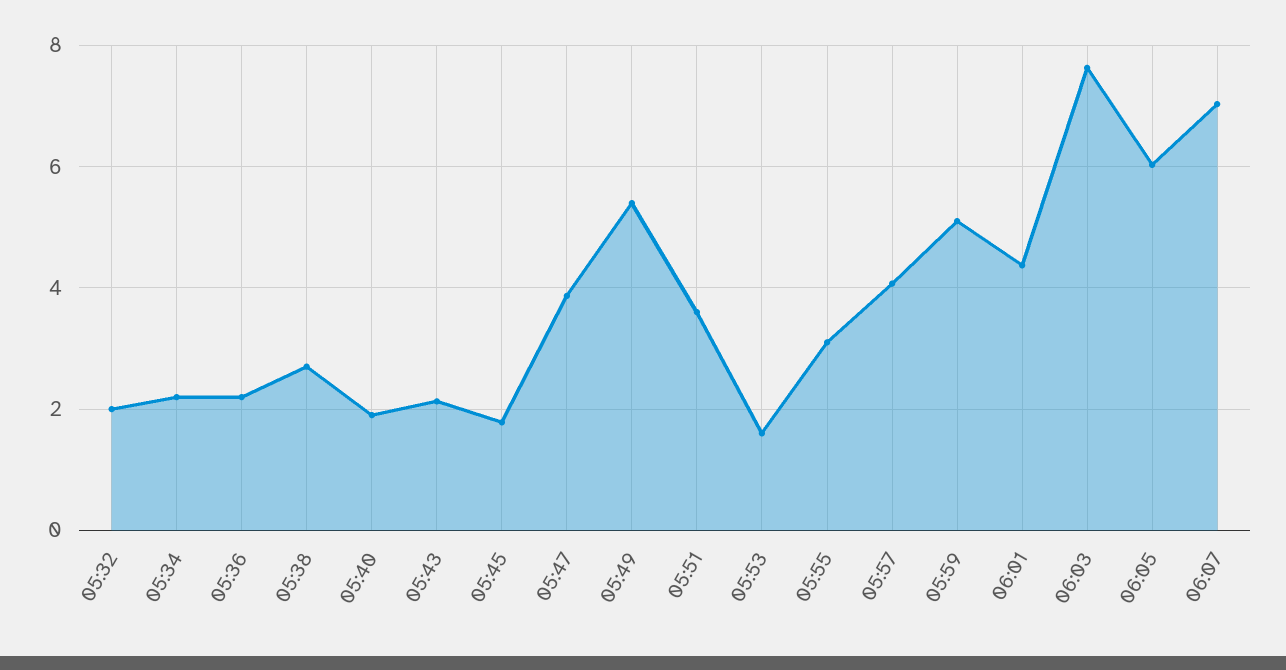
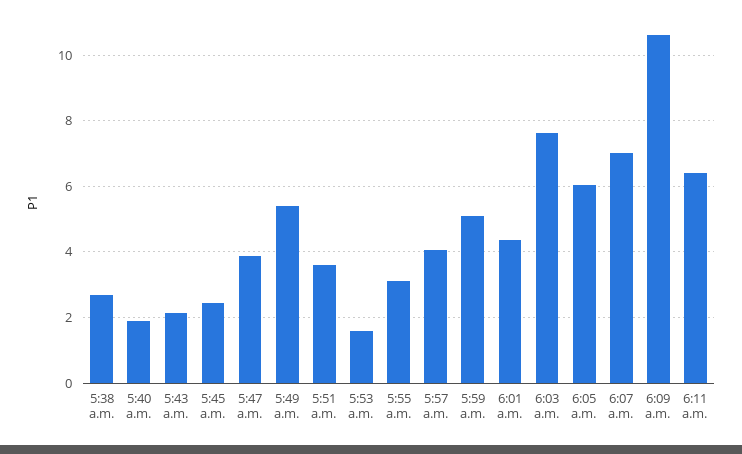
05:32: 2 -> none
05:34: 2.2 -> none
05:36: 2.2 -> none
05:45: 1.8 -> 2.4
6:09 a.m.: none -> 10.6
6:11 a.m.: none -> 6.4

